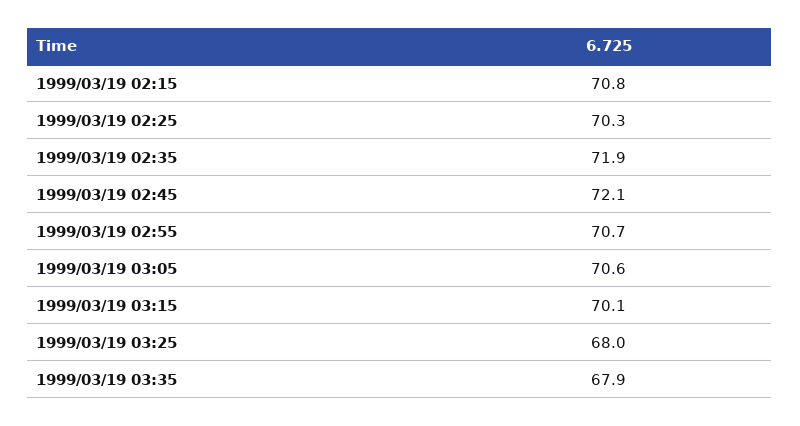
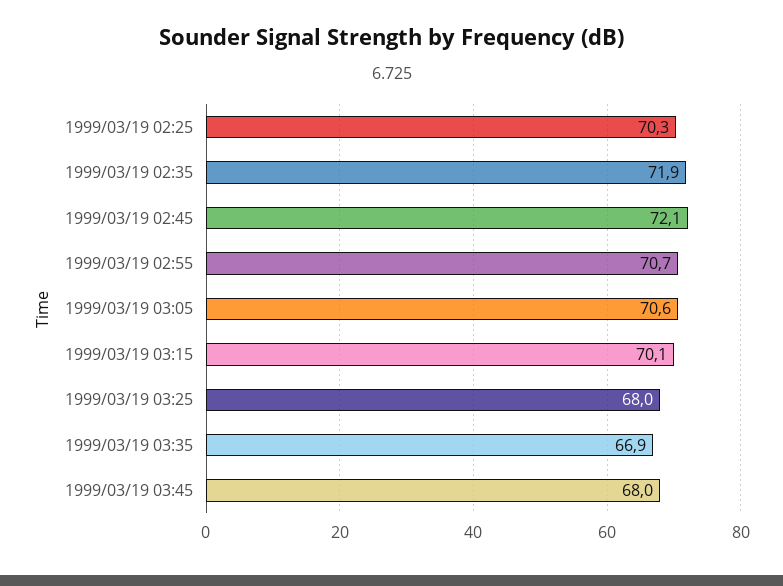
1999/03/19 02:15: 70.8 -> none
1999/03/19 03:35: 67.9 -> 66.9
1999/03/19 03:45: none -> 68

